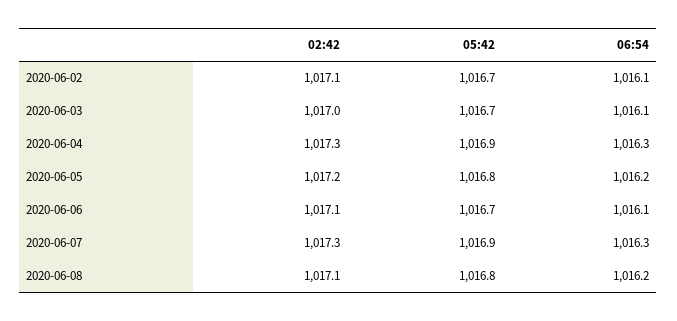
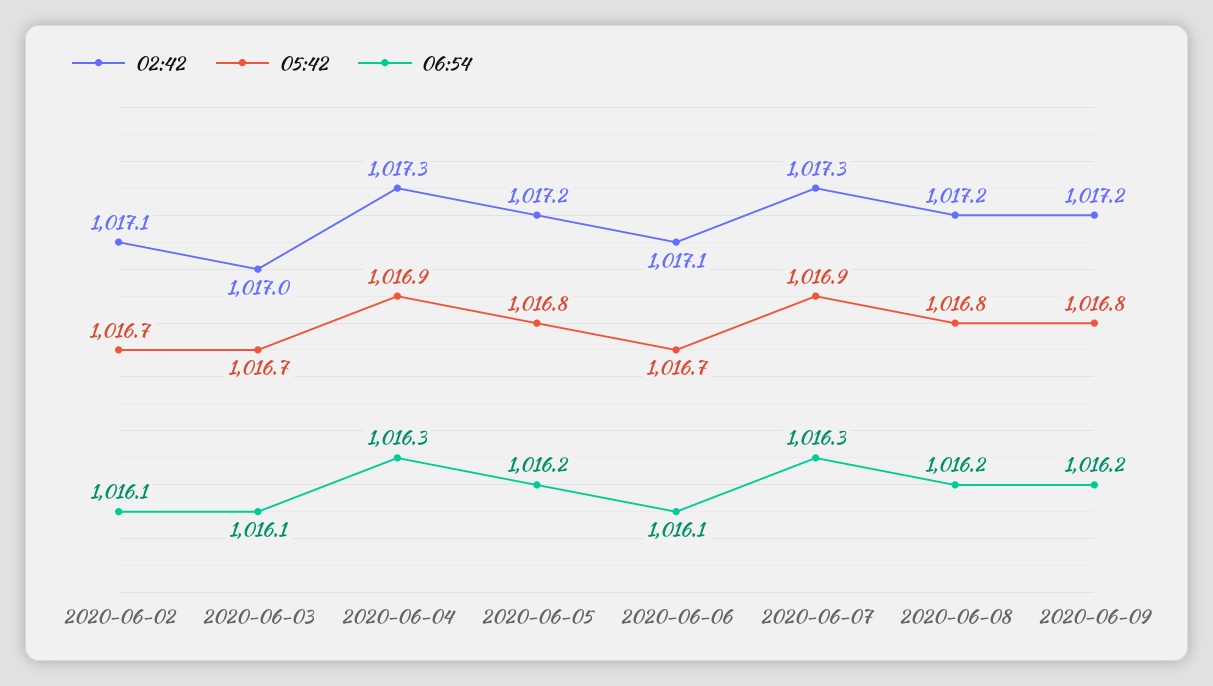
02:42, 2020-06-08: 1017.1 -> 1017.2
02:42, 2020-06-09: none -> 1017.2
05:42, 2020-06-09: none -> 1016.8
06:54, 2020-06-09: none -> 1016.2

